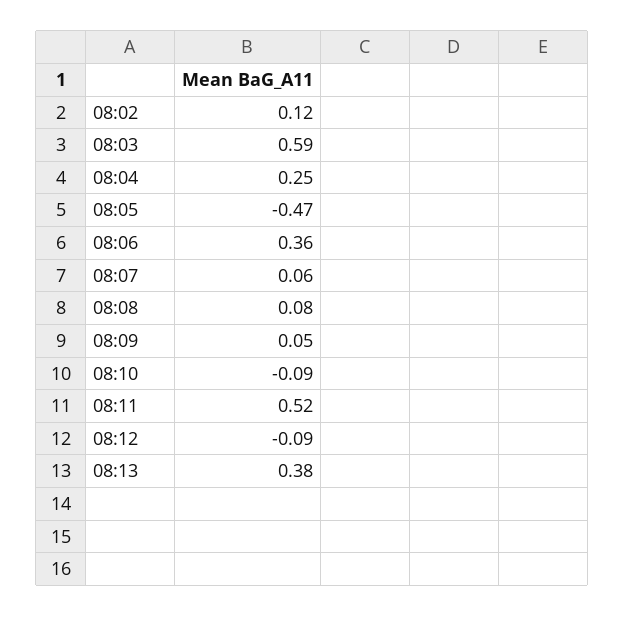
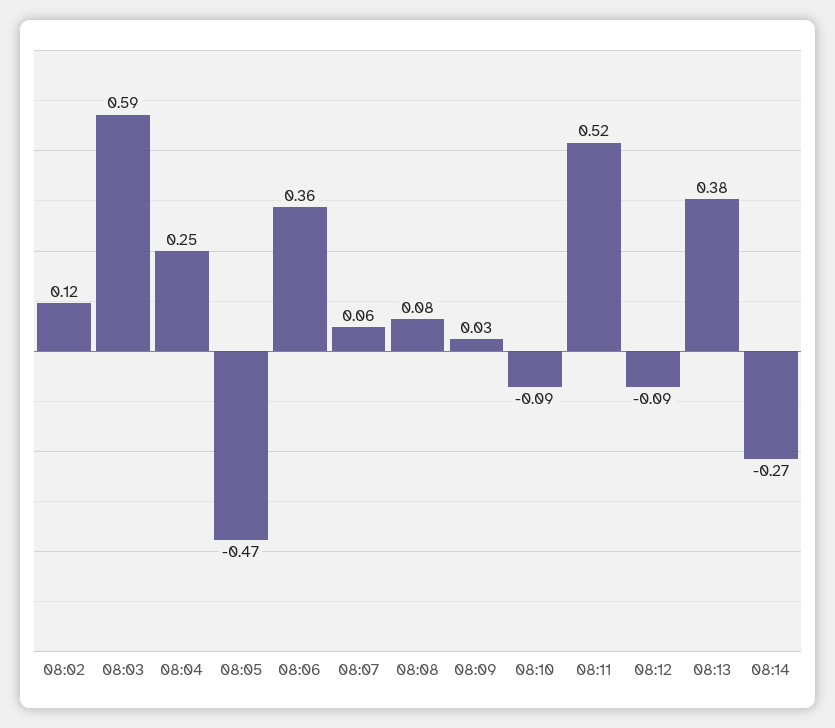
08:09: 0.05 -> 0.03
08:14: none -> -0.27

